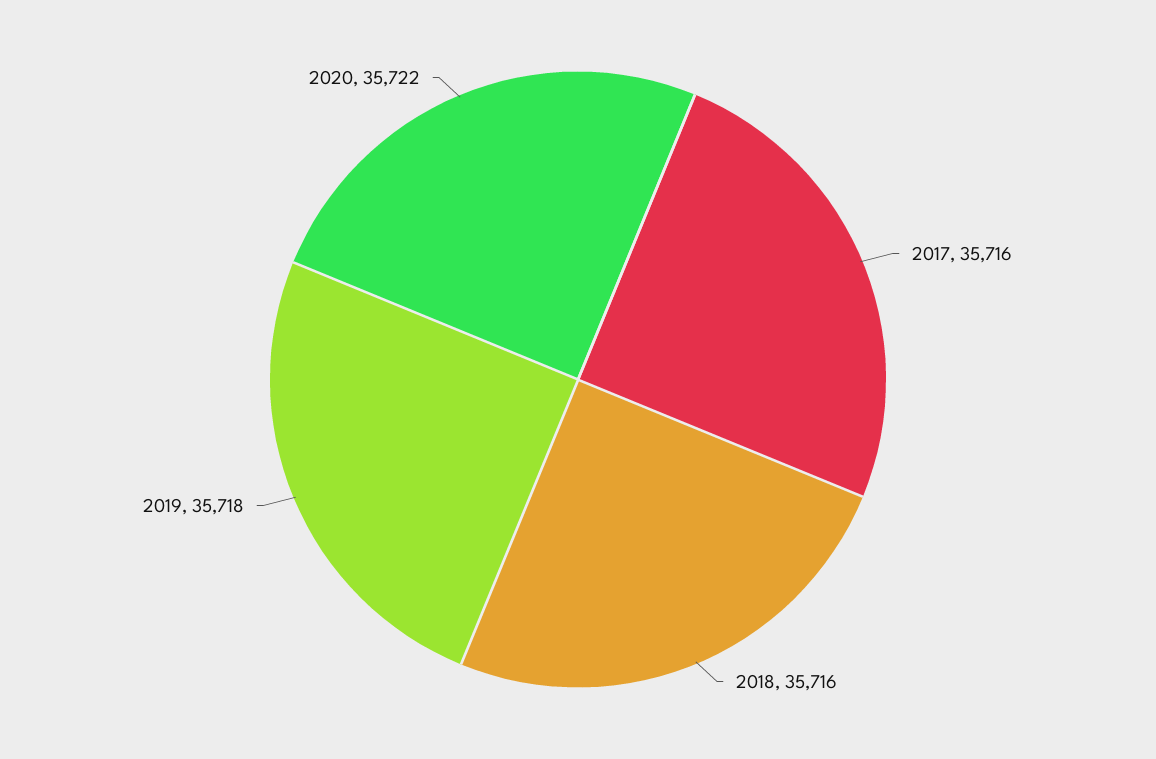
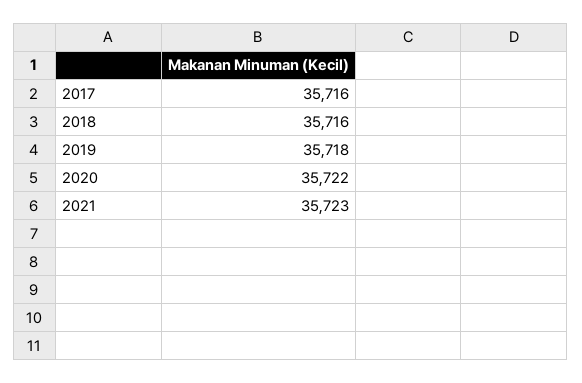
2021: none -> 35723

